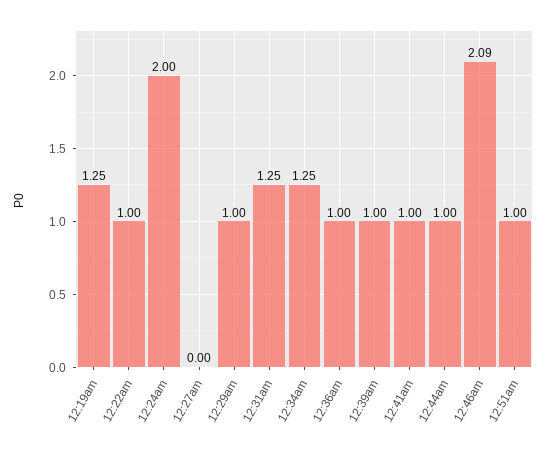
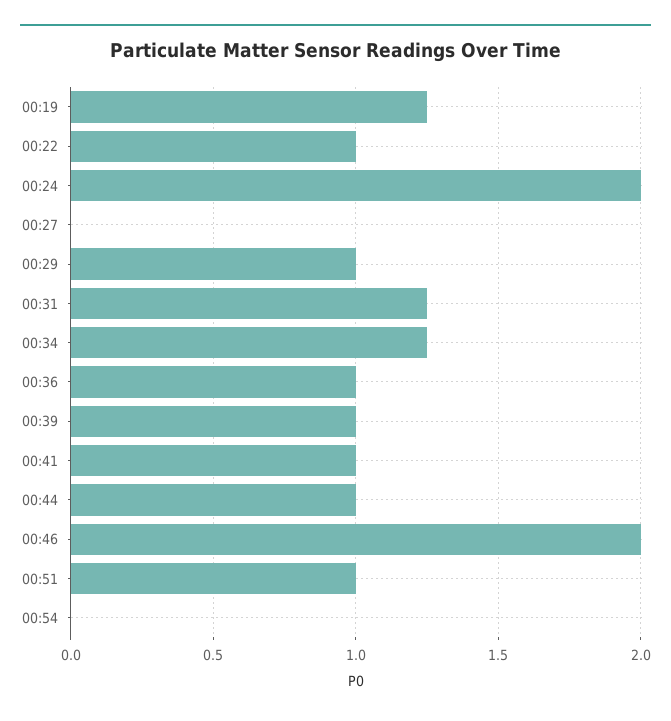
12:46am: 2.09 -> 2
00:54: none -> 0

